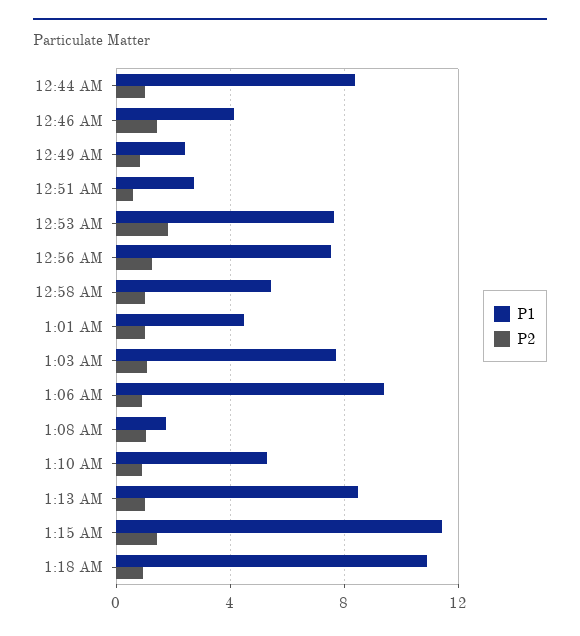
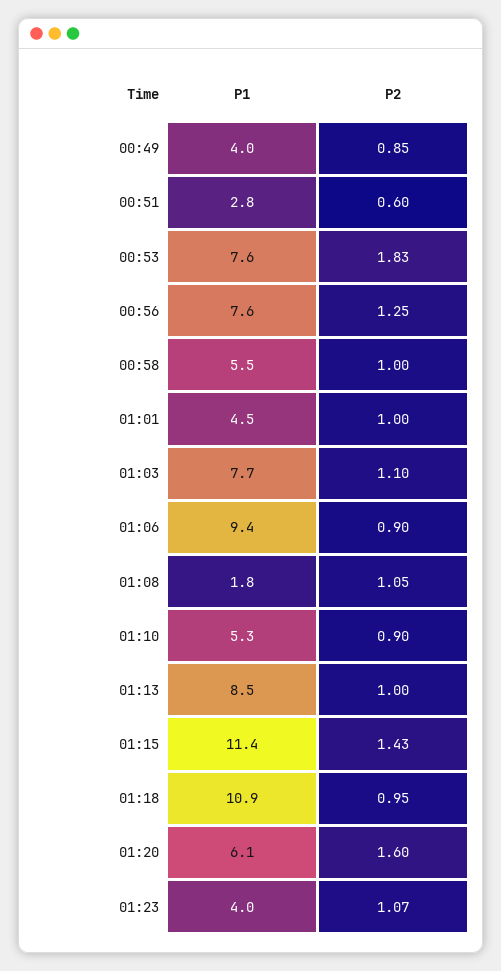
P1, 12:44 AM: 8.5 -> none
P2, 12:44 AM: 1 -> none
P1, 12:46 AM: 4 -> none
P2, 12:46 AM: 1.5 -> none
P1, 12:49 AM: 2.5 -> 4
P1, 01:20: none -> 6.1
P2, 01:20: none -> 1.6
P1, 01:23: none -> 4
P2, 01:23: none -> 1.07

